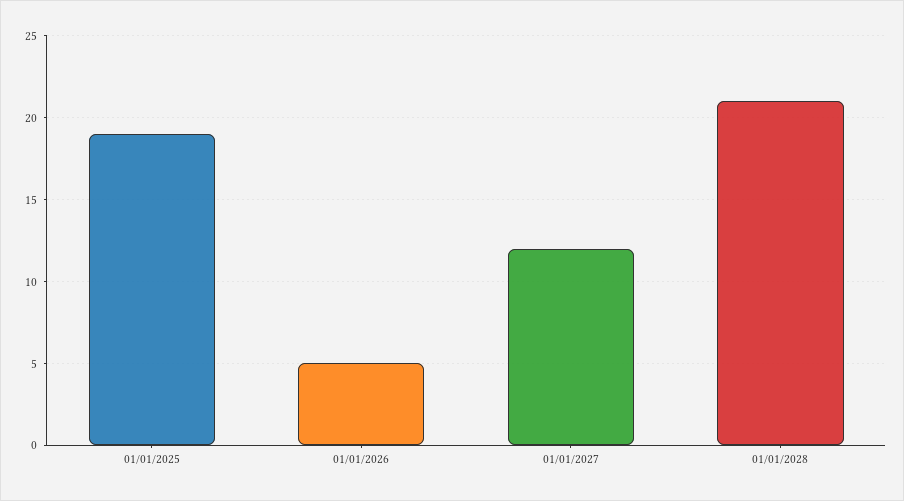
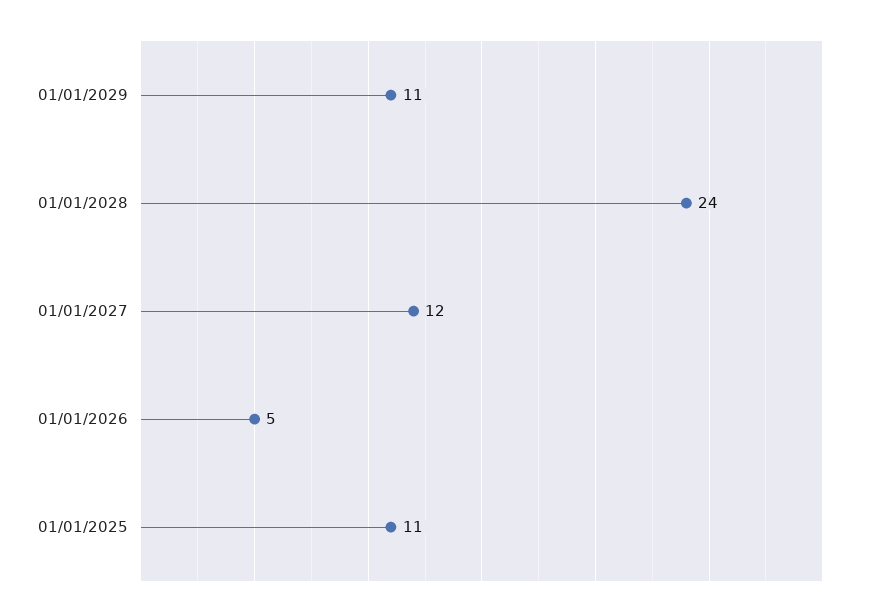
01/01/2025: 19 -> 11
01/01/2028: 21 -> 24
01/01/2029: none -> 11

